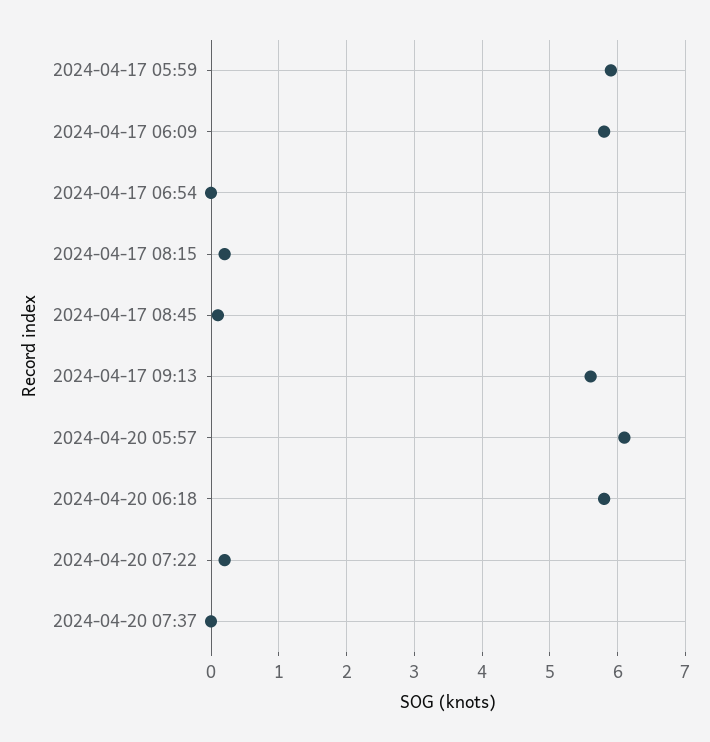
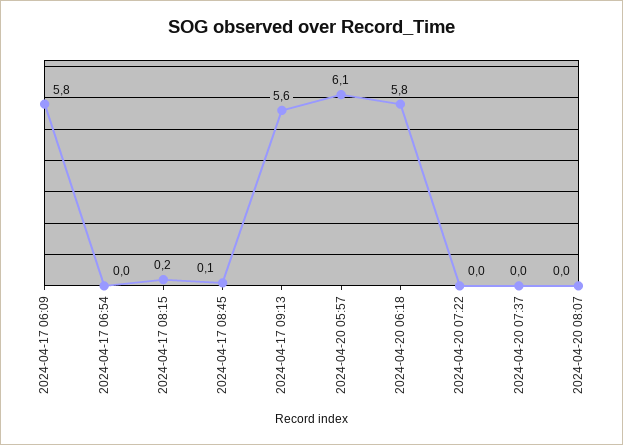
2024-04-17 05:59: 5.9 -> none
2024-04-20 07:22: 0.2 -> 0
2024-04-20 08:07: none -> 0

